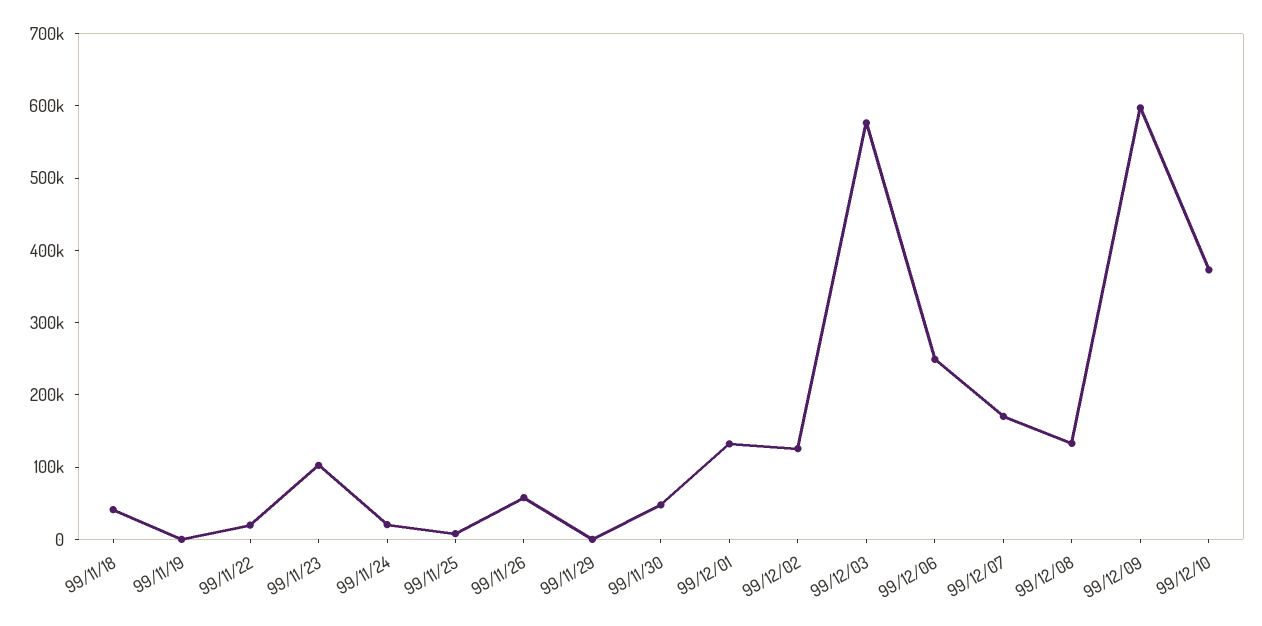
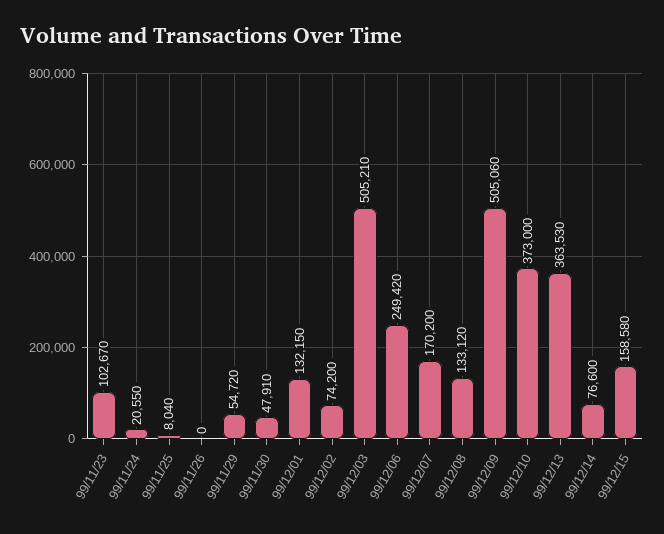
99/11/18: 40000 -> none
99/11/19: 0 -> none
99/11/22: 20000 -> none
99/11/26: 60000 -> 0
99/11/29: 0 -> 54720
99/12/02: 120000 -> 74200
99/12/03: 580000 -> 505210
99/12/09: 600000 -> 505060
99/12/13: none -> 363530
99/12/14: none -> 76600
99/12/15: none -> 158580

